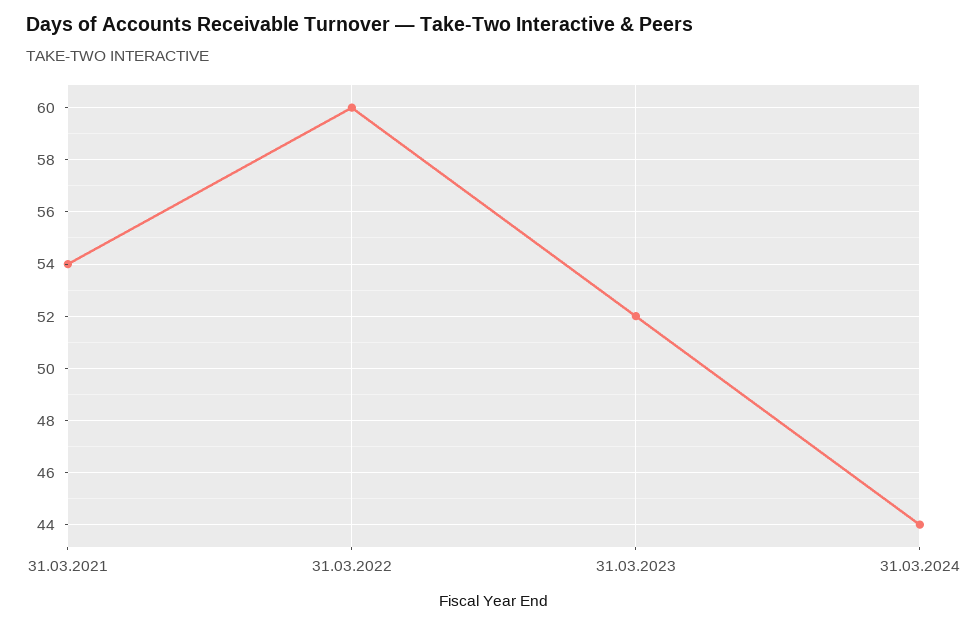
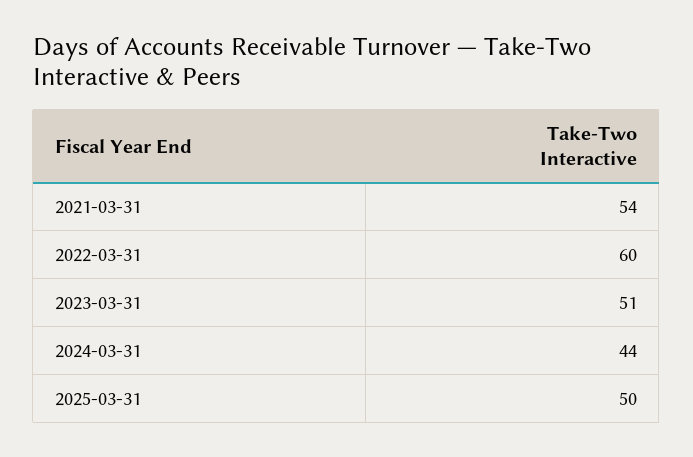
31.03.2023: 52 -> 51
2025-03-31: none -> 50

